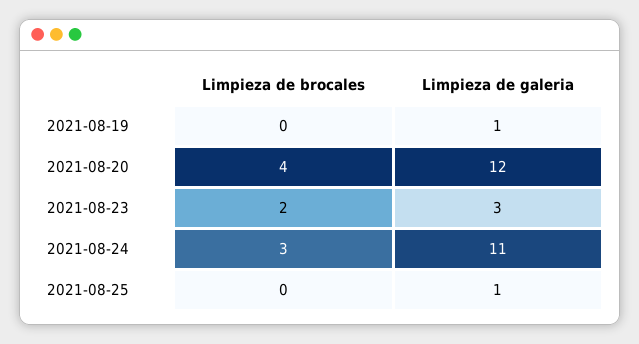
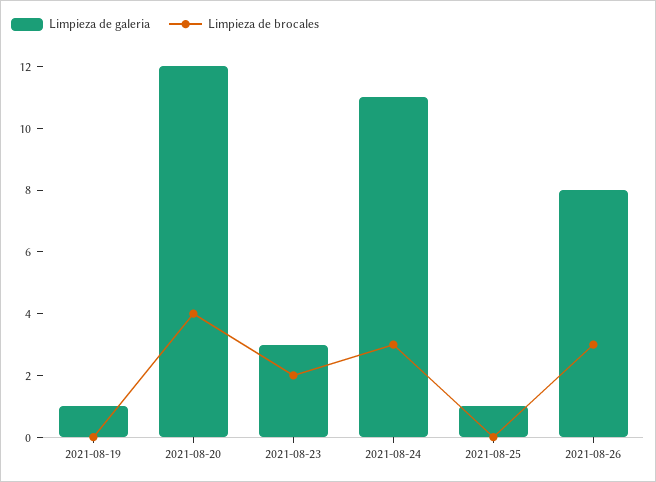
Limpieza de galeria, 2021-08-26: none -> 8
Limpieza de brocales, 2021-08-26: none -> 3

